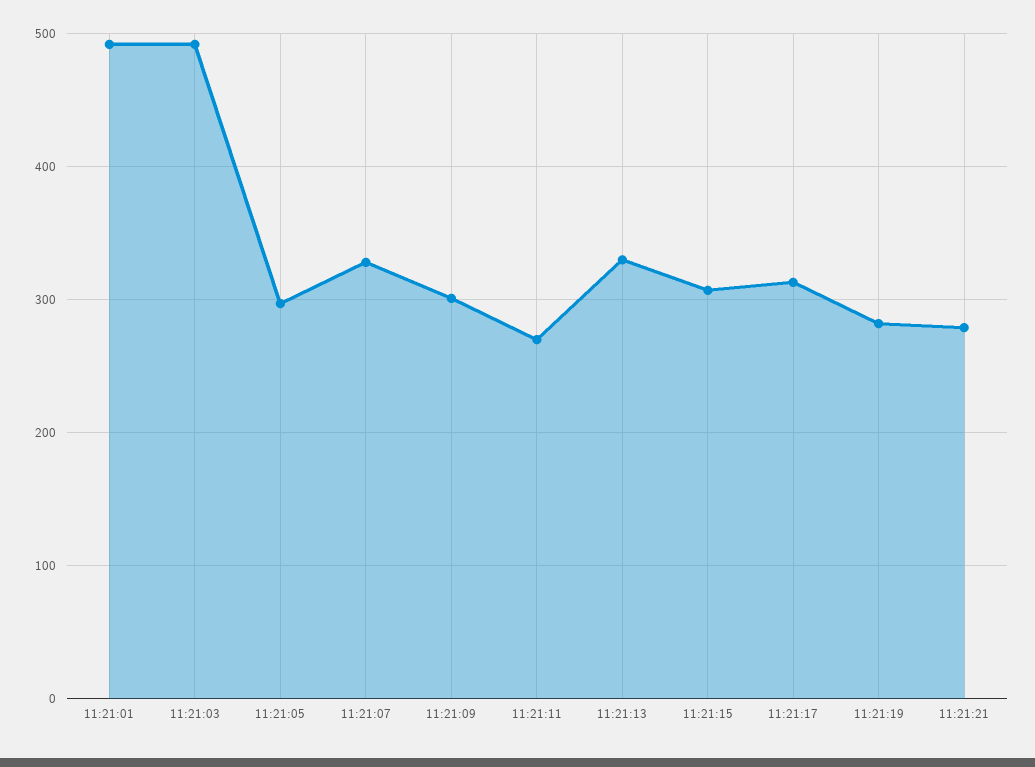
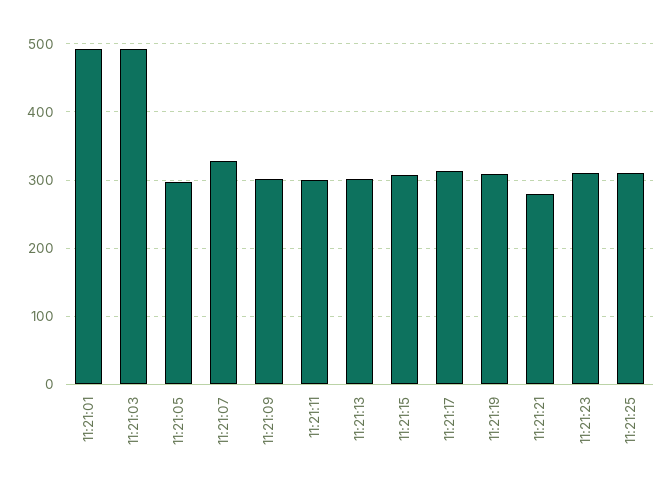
11:21:11: 270 -> 300
11:21:13: 330 -> 300
11:21:19: 280 -> 310
11:21:23: none -> 310
11:21:25: none -> 310

